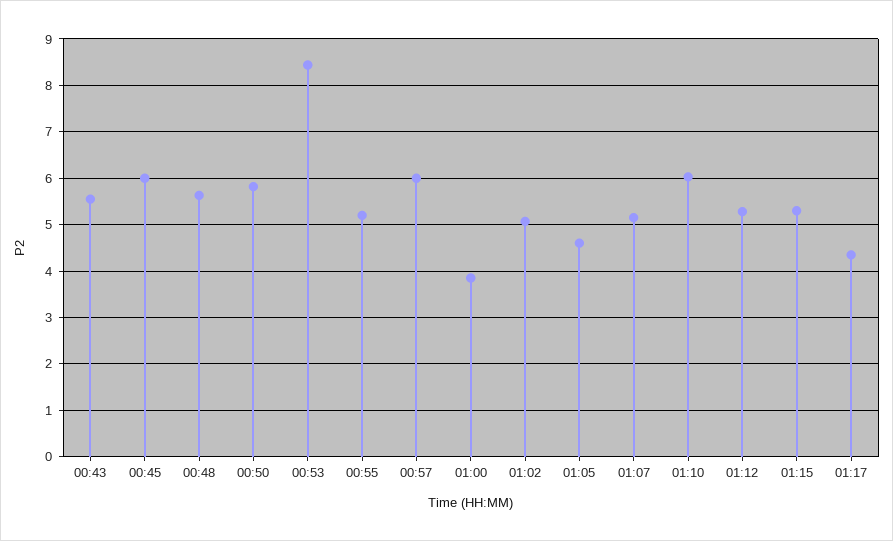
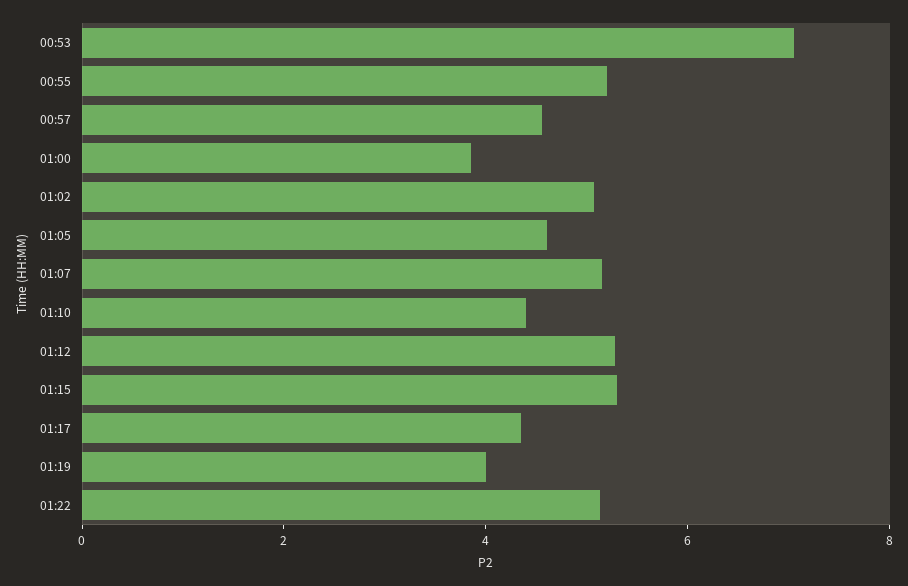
00:43: 5.6 -> none
00:45: 6 -> none
00:48: 5.6 -> none
00:50: 5.8 -> none
00:53: 8.4 -> 7
00:57: 6 -> 4.5
01:10: 6 -> 4.5
01:19: none -> 4
01:22: none -> 5

